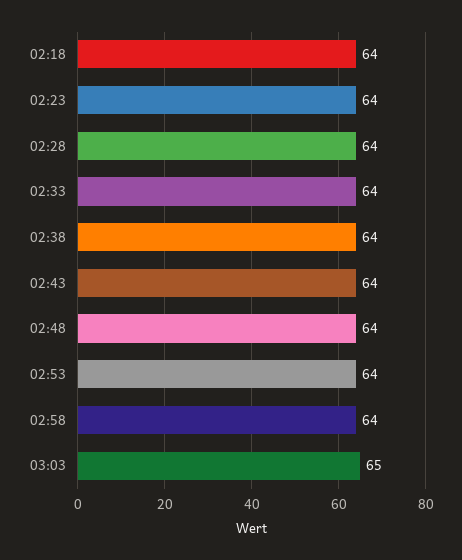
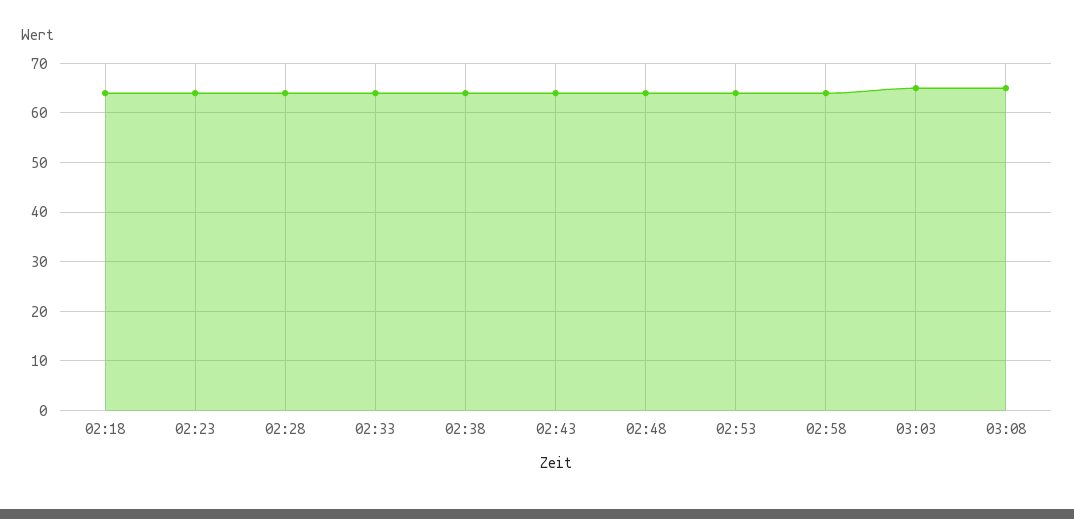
03:08: none -> 65

